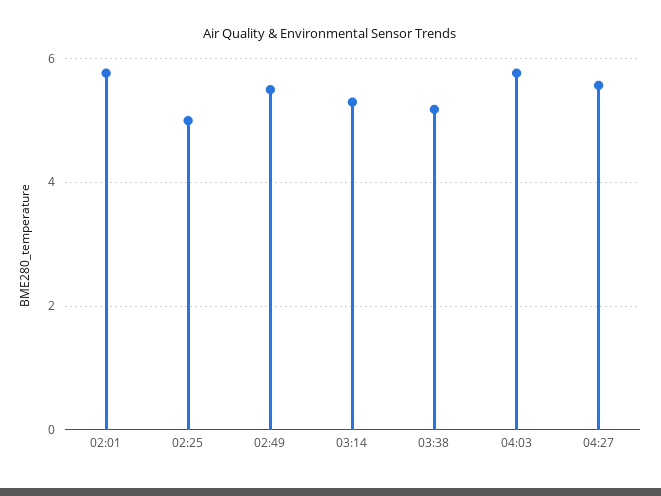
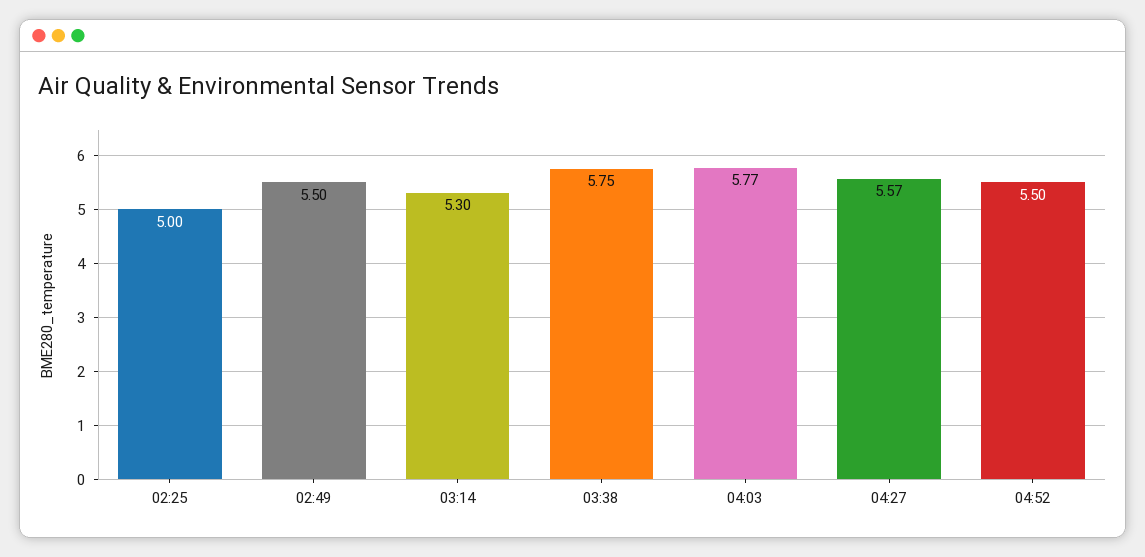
02:01: 5.8 -> none
03:38: 5.2 -> 5.75
04:52: none -> 5.5

